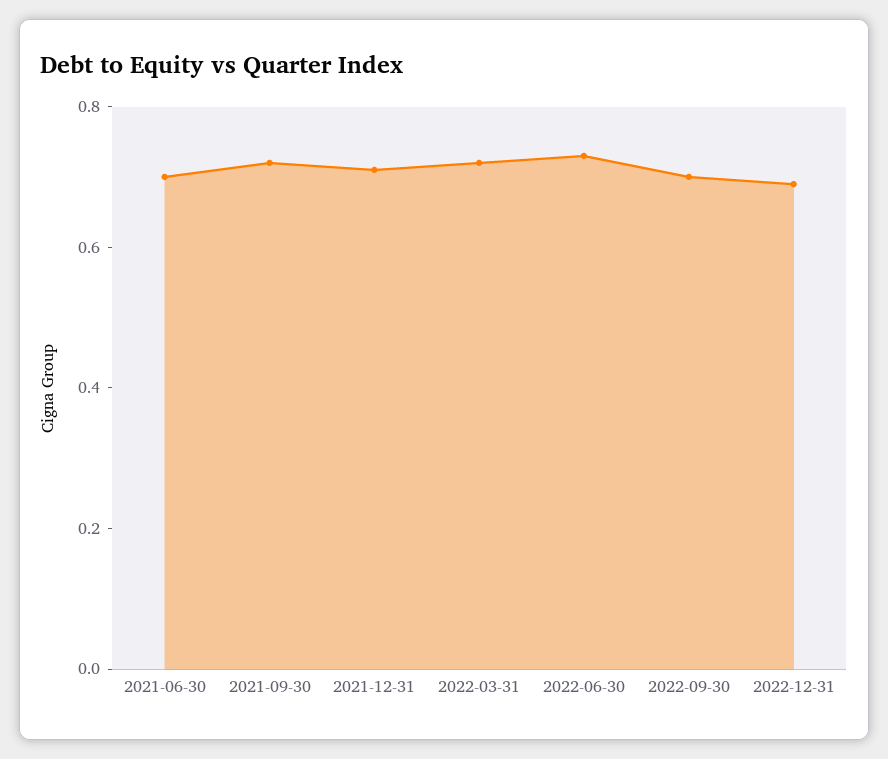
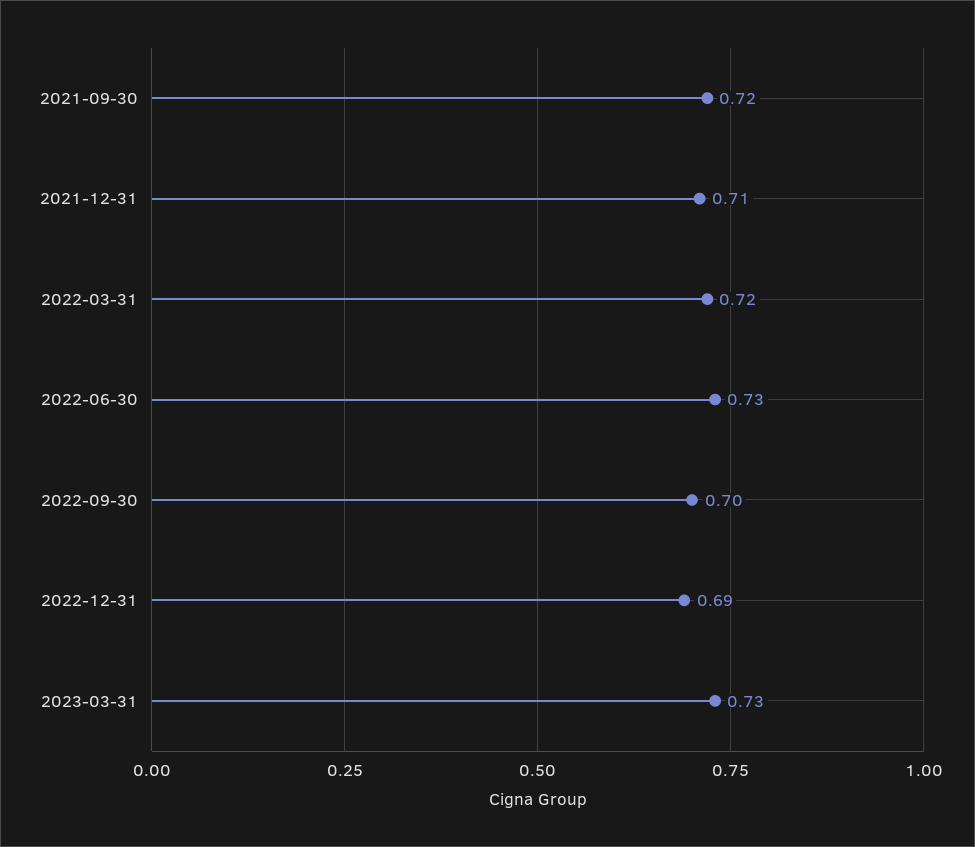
2021-06-30: 0.7 -> none
2023-03-31: none -> 0.73

